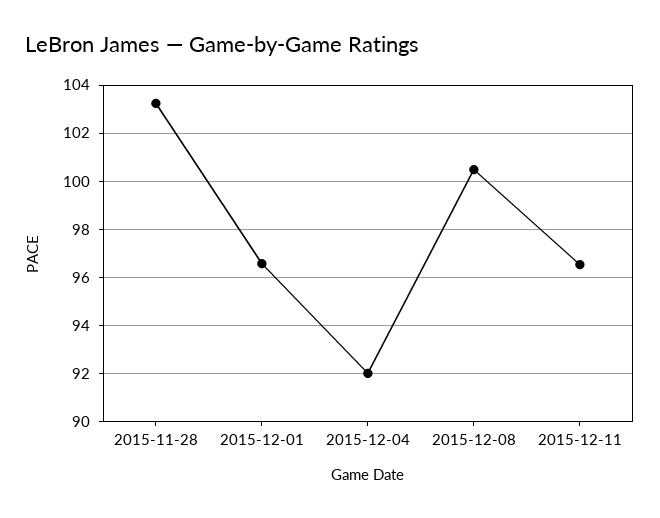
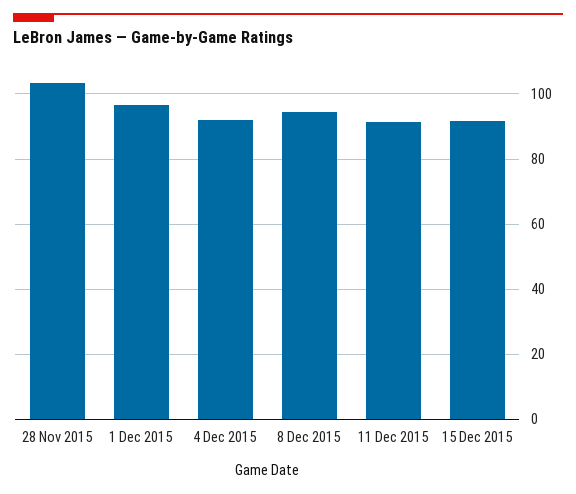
2015-12-08: 100.5 -> 94
2015-12-11: 96.5 -> 92
15 Dec 2015: none -> 92

